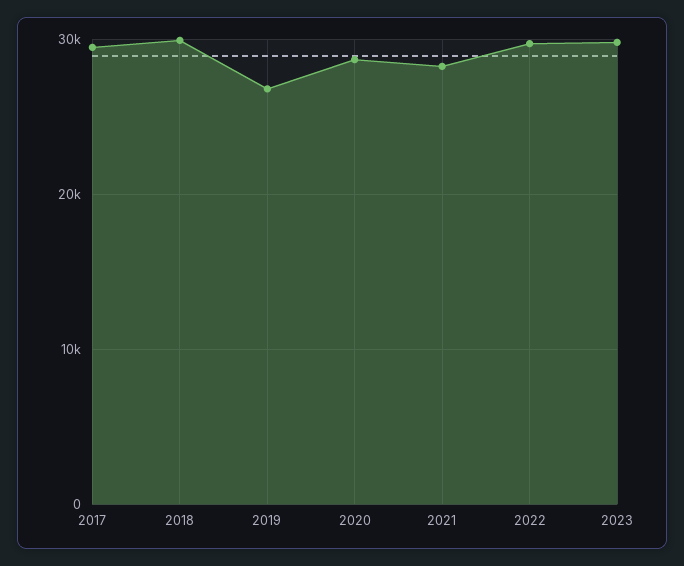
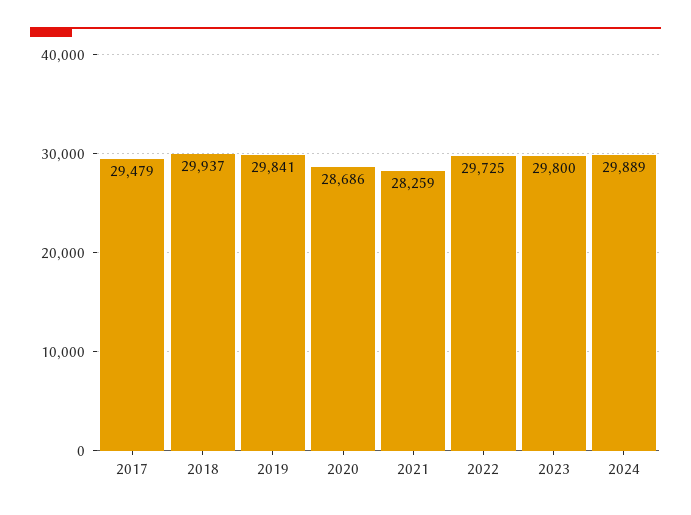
2019: 27000 -> 29841
2024: none -> 29889

